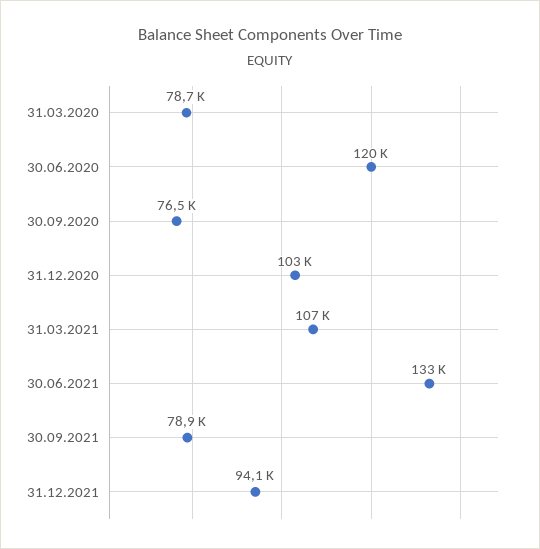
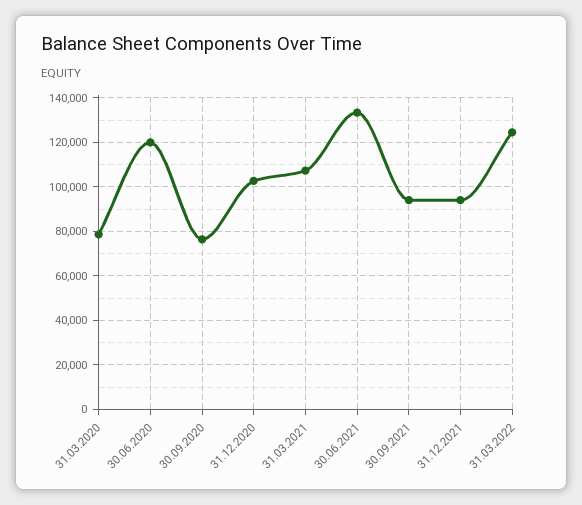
30.09.2021: 78900 -> 95000
31.03.2022: none -> 125000

